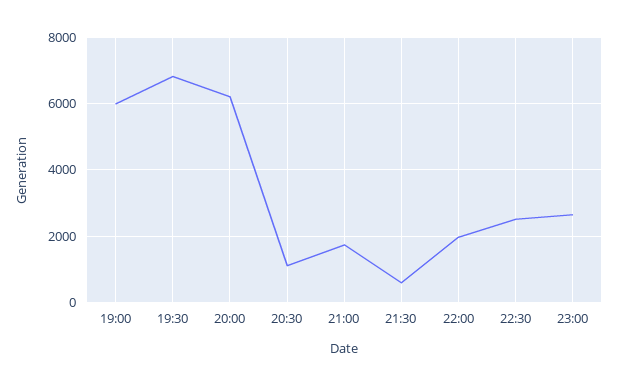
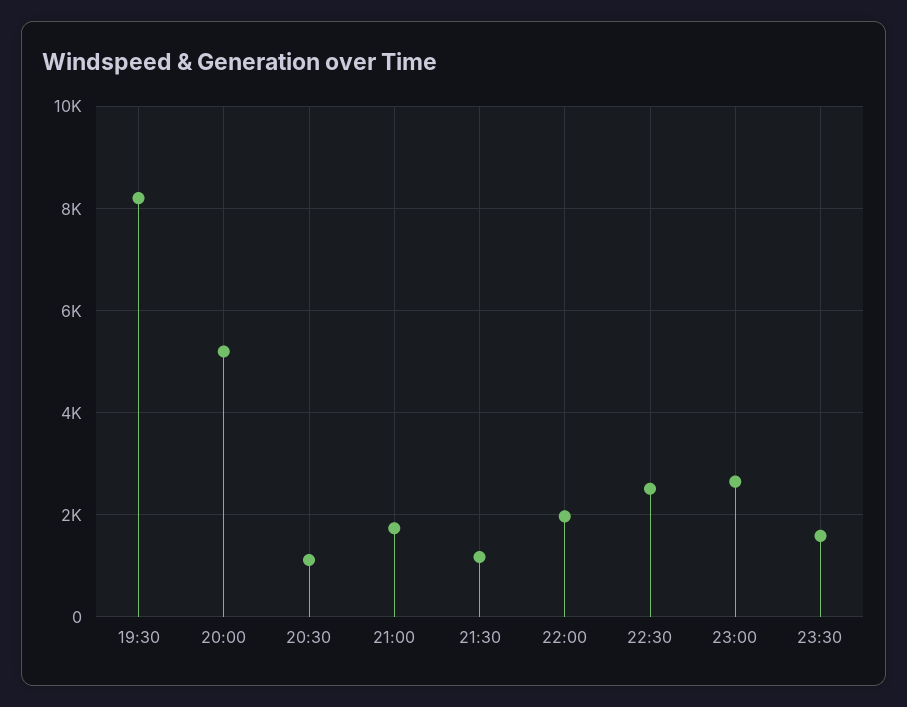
19:00: 6000 -> none
19:30: 6800 -> 8200
20:00: 6200 -> 5200
21:30: 600 -> 1200
23:30: none -> 1600

